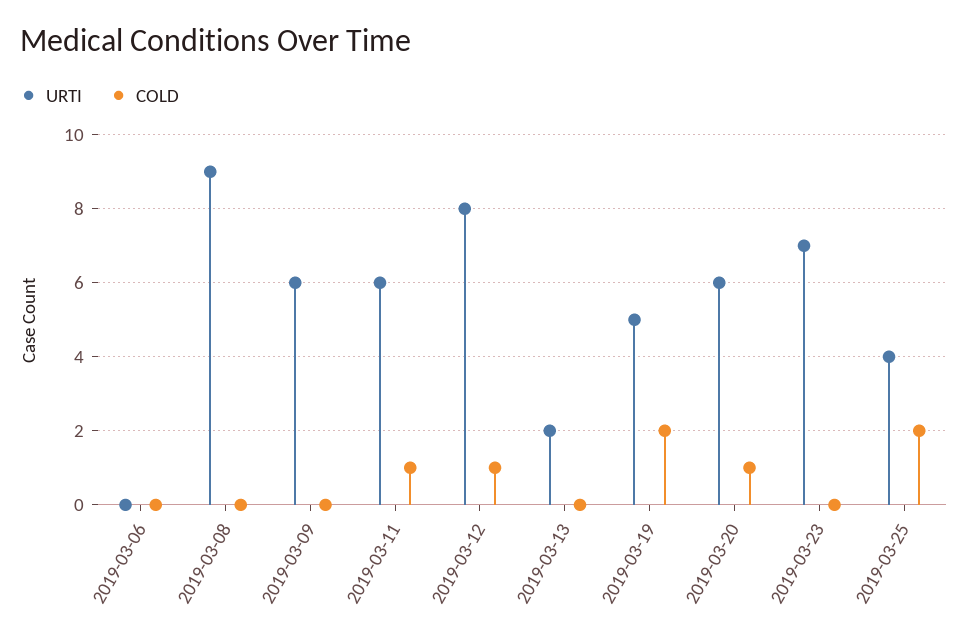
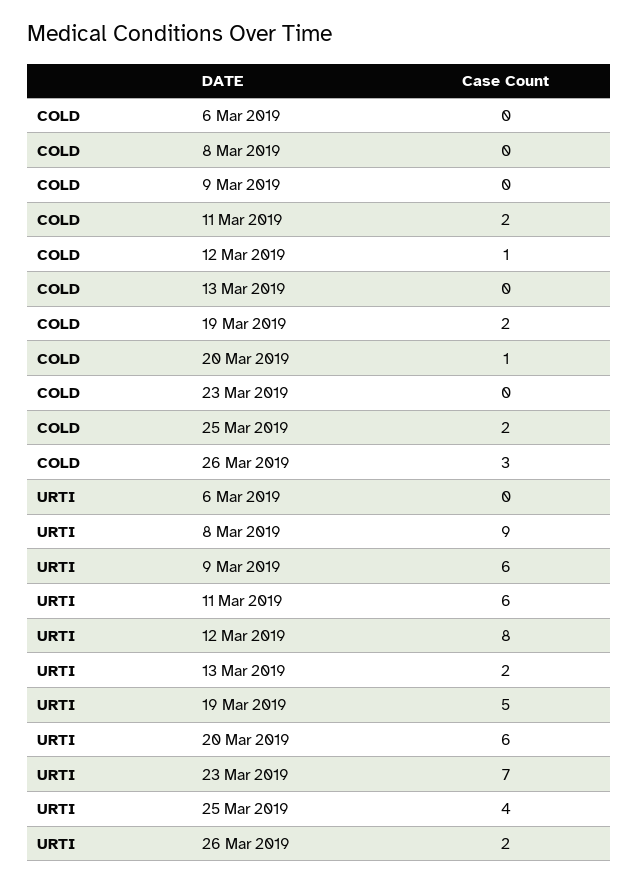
COLD, 2019-03-11: 1 -> 2
COLD, 26 Mar 2019: none -> 3
URTI, 26 Mar 2019: none -> 2

